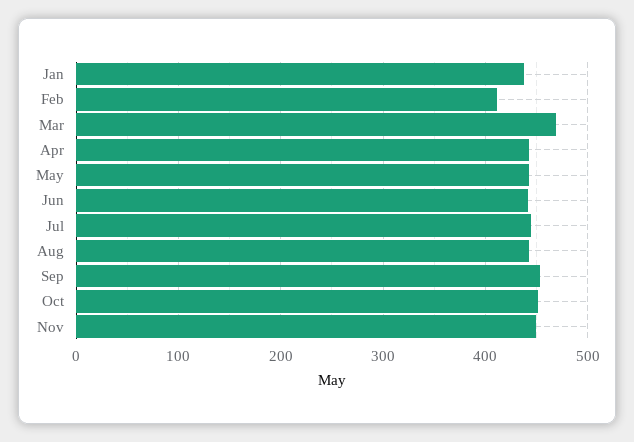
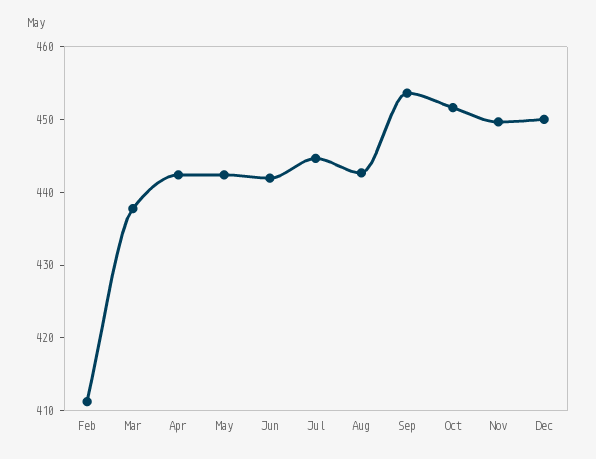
Jan: 440 -> none
Mar: 470 -> 438
Dec: none -> 450

